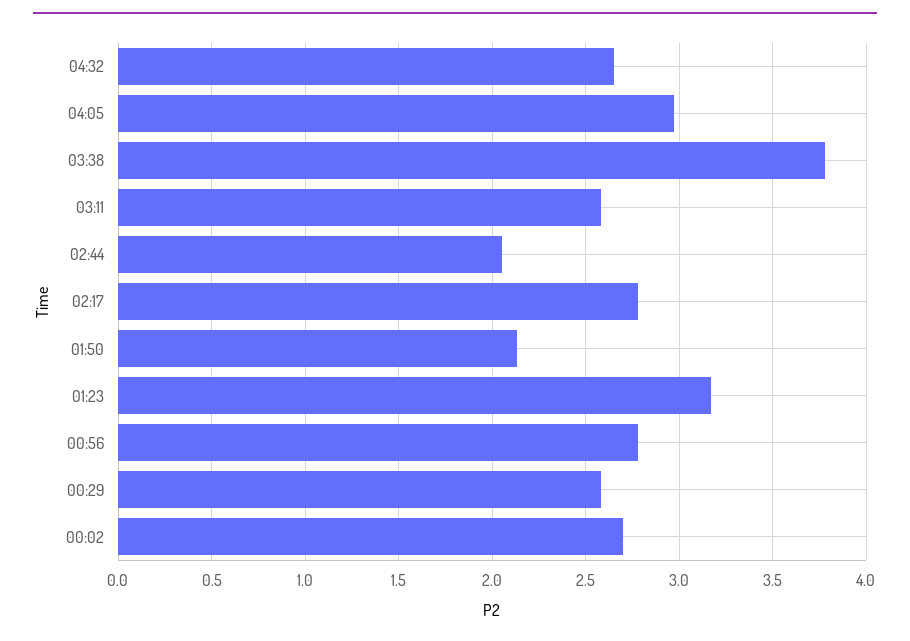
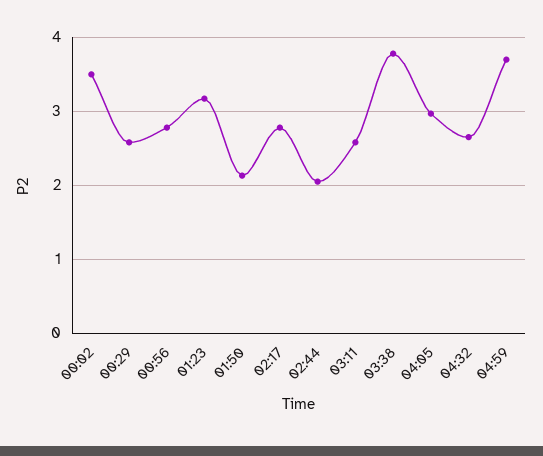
00:02: 2.7 -> 3.5
04:59: none -> 3.7

